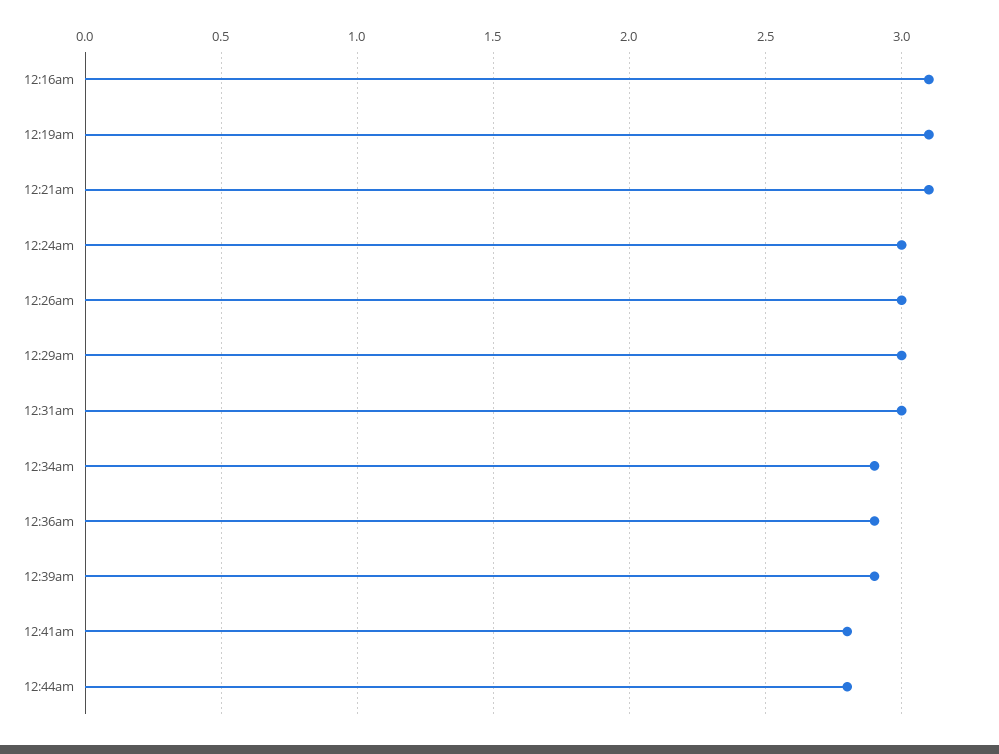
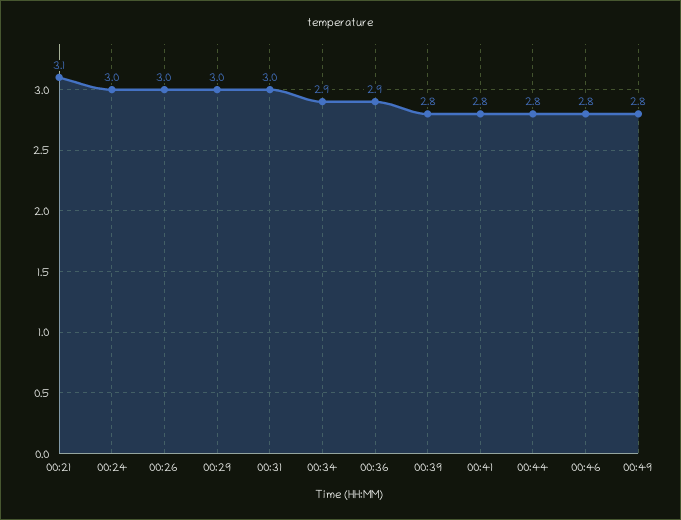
12:16am: 3.1 -> none
12:19am: 3.1 -> none
12:39am: 2.9 -> 2.8
00:46: none -> 2.8
00:49: none -> 2.8

